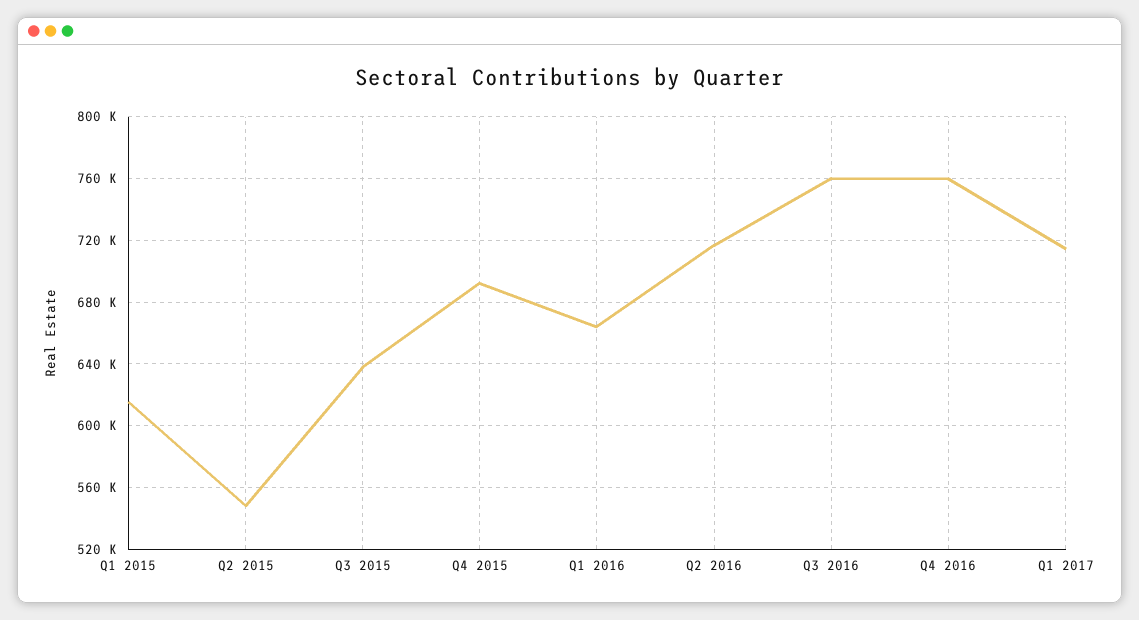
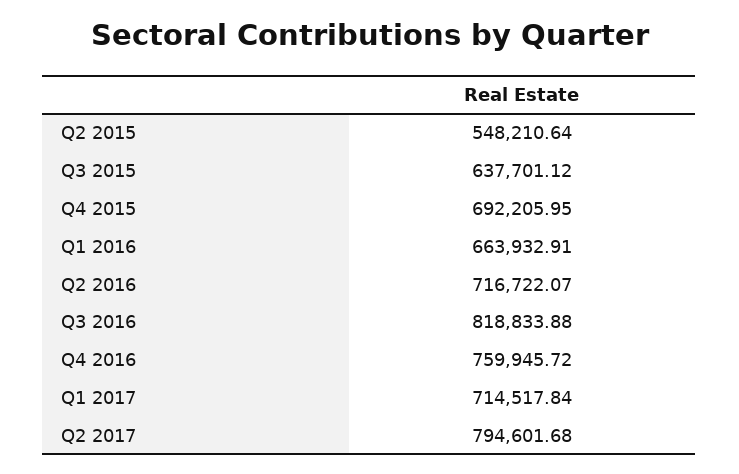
Q1 2015: 615000 -> none
Q3 2016: 760000 -> 818833.88
Q2 2017: none -> 794601.68

